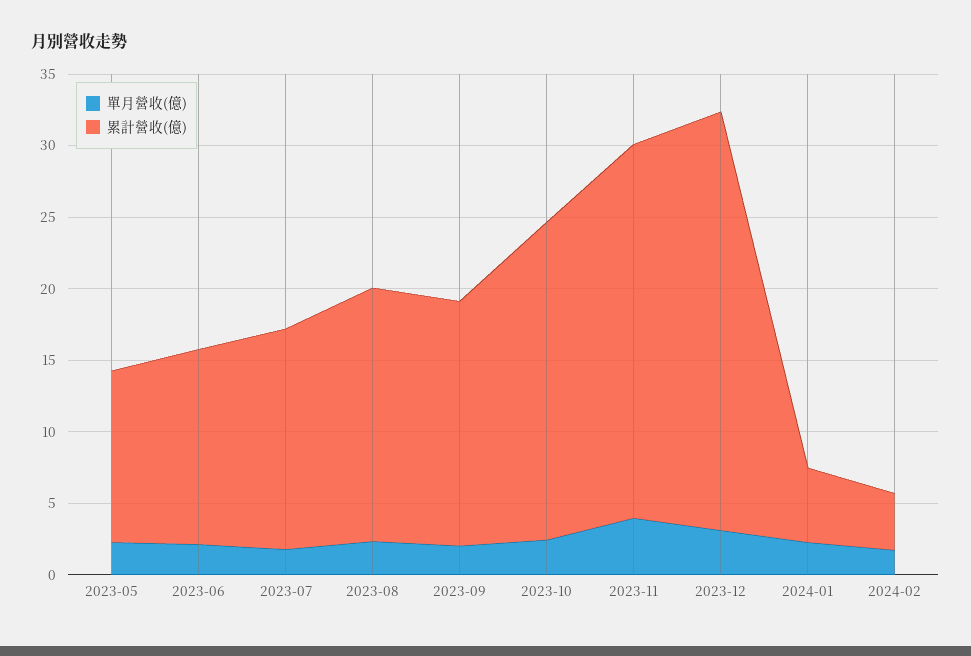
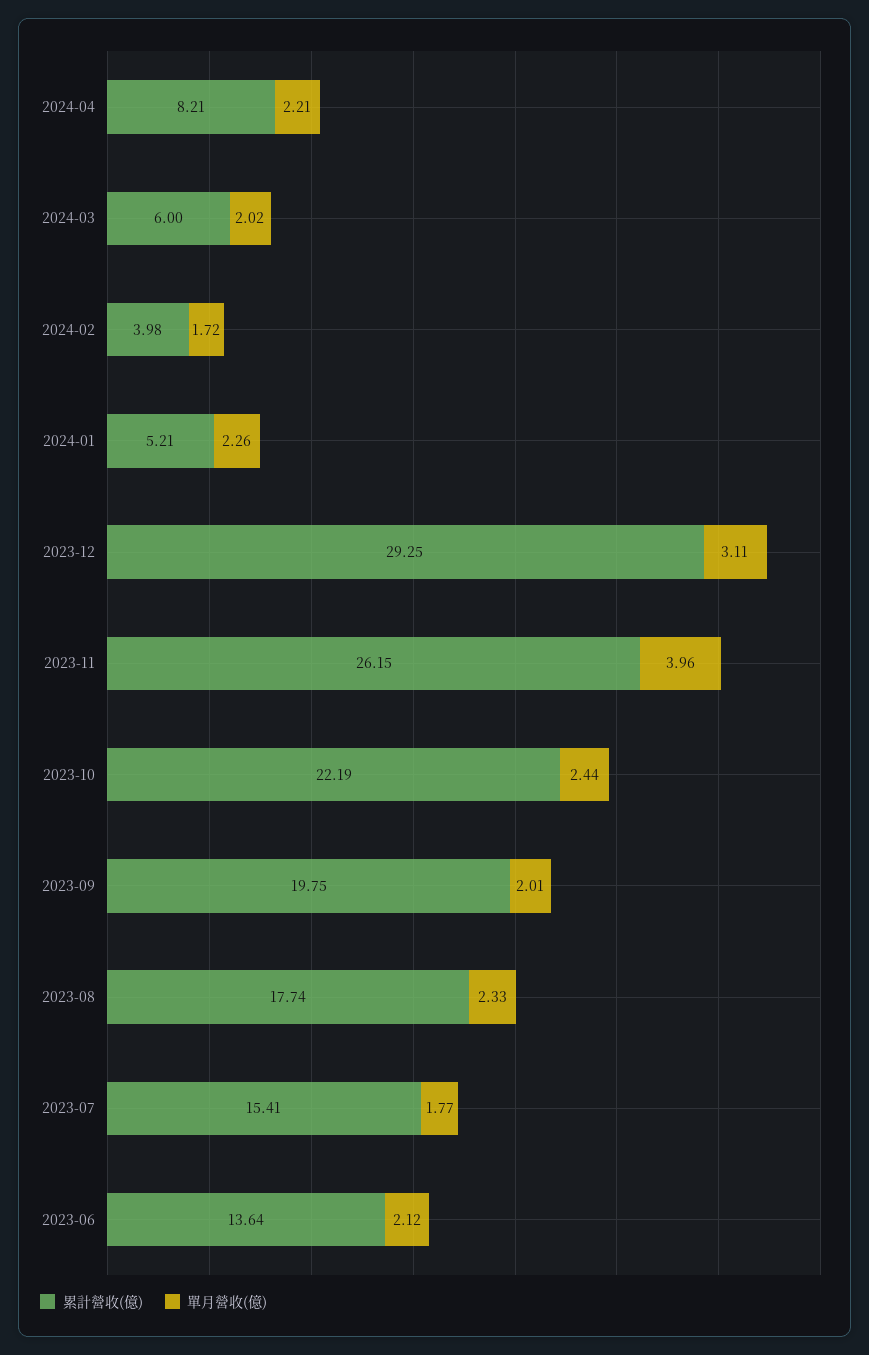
單月營收(億), 2023-05: 2 -> none
累計營收(億), 2023-05: 12 -> none
累計營收(億), 2023-09: 17 -> 19.75
累計營收(億), 2024-04: none -> 8.21
單月營收(億), 2024-04: none -> 2.21
累計營收(億), 2024-03: none -> 6
單月營收(億), 2024-03: none -> 2.02

